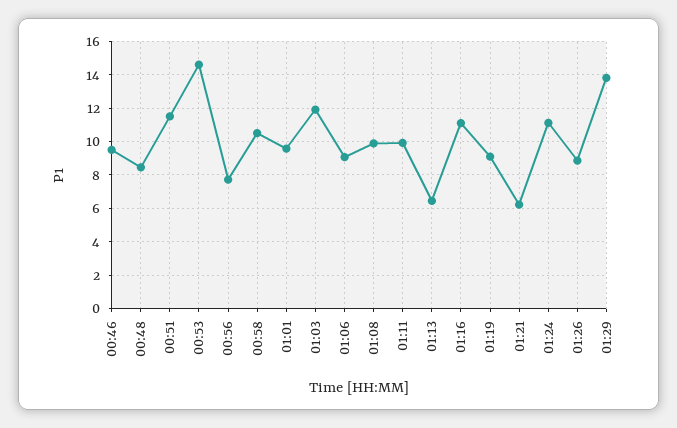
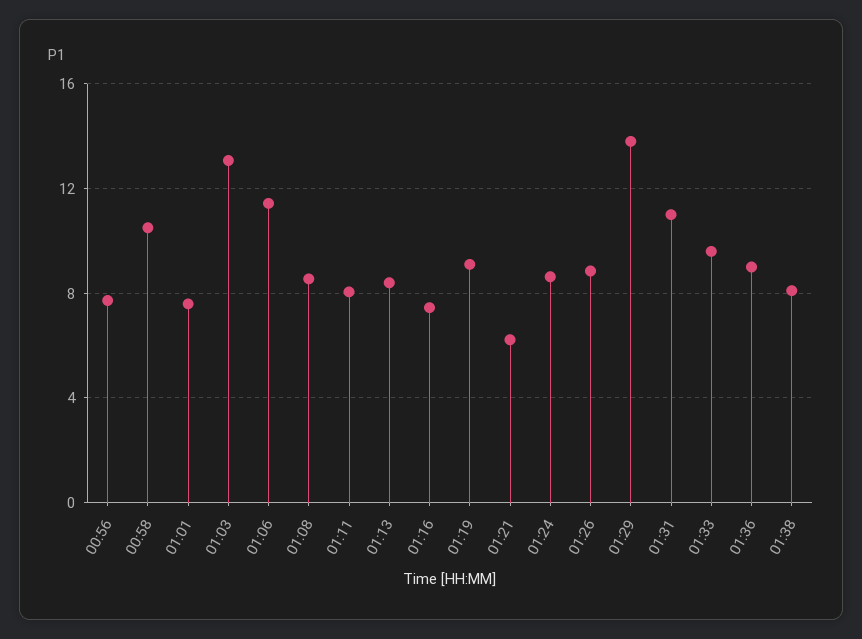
00:46: 9.5 -> none
00:48: 8.5 -> none
00:51: 11.5 -> none
00:53: 14.5 -> none
01:01: 9.5 -> 7.5
01:03: 12 -> 13
01:06: 9 -> 11.5
01:08: 10 -> 8.5
01:11: 10 -> 8
01:13: 6.5 -> 8.5
01:16: 11 -> 7.5
01:24: 11 -> 8.5
01:31: none -> 11
01:33: none -> 9.5
01:36: none -> 9
01:38: none -> 8

